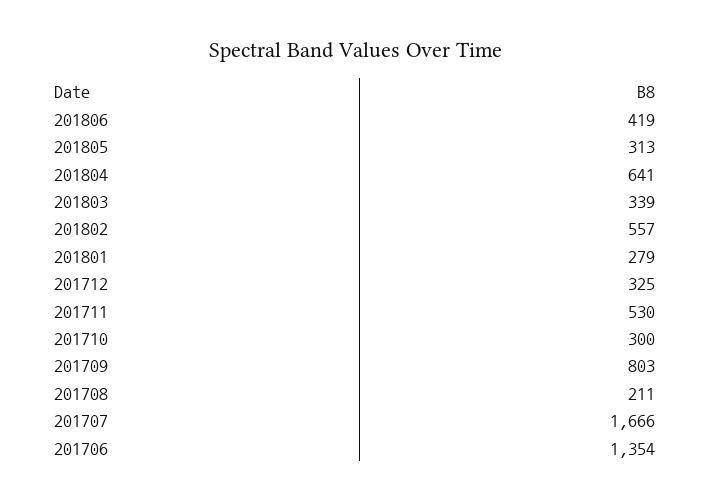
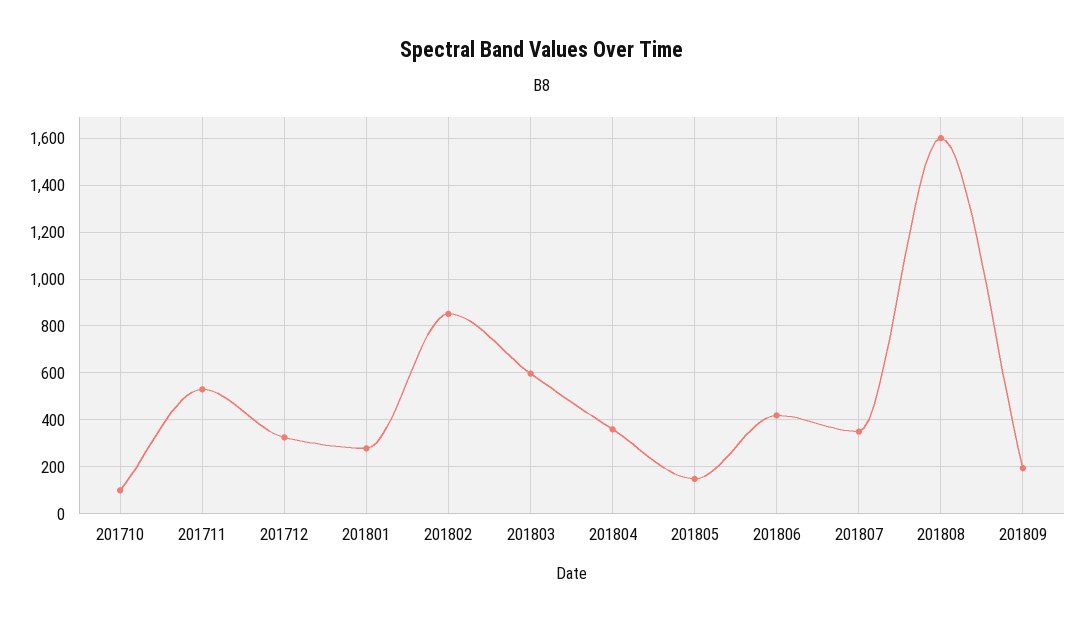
201805: 313 -> 150
201804: 641 -> 350
201803: 339 -> 600
201802: 557 -> 850
201710: 300 -> 100
201709: 803 -> none
201708: 211 -> none
201707: 1666 -> none
201706: 1354 -> none
201807: none -> 350
201808: none -> 1600
201809: none -> 200

